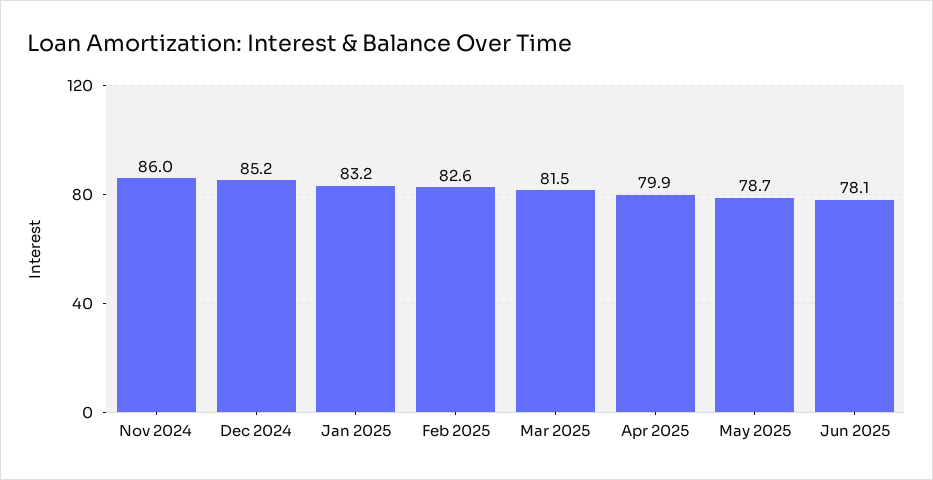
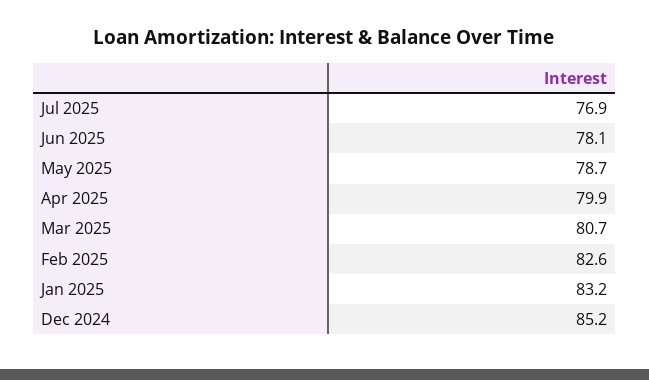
Nov 2024: 86 -> none
Mar 2025: 81.5 -> 80.7
Jul 2025: none -> 76.9

